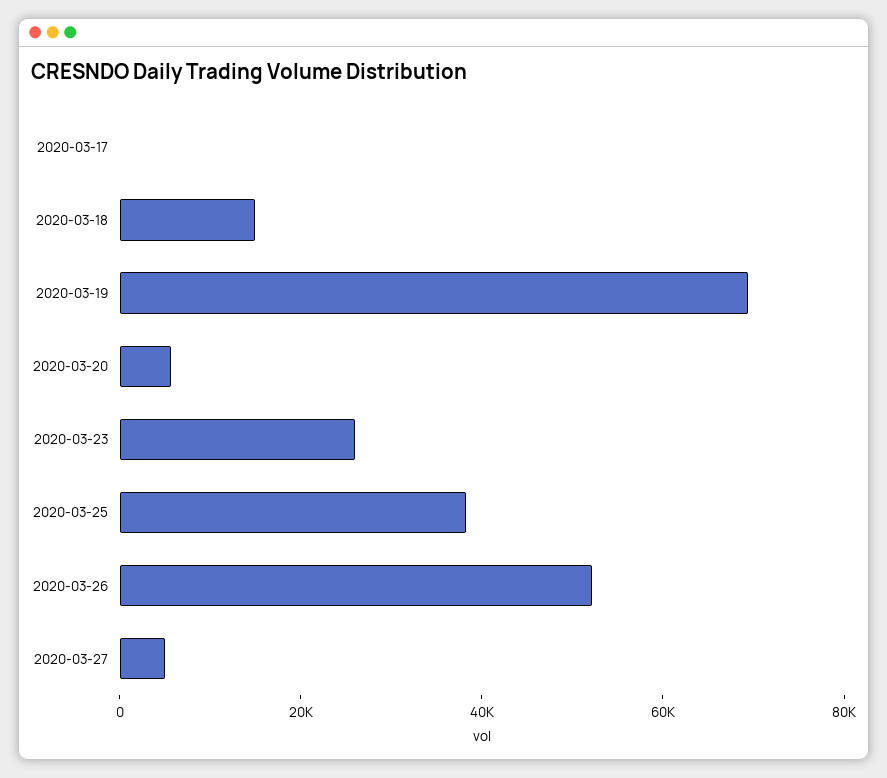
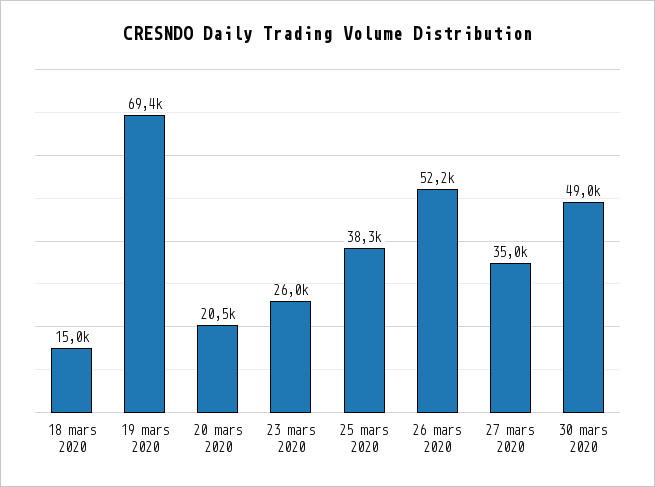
2020-03-17: 0 -> none
2020-03-20: 5000 -> 20500
2020-03-27: 5000 -> 35000
30 mars 2020: none -> 49000

